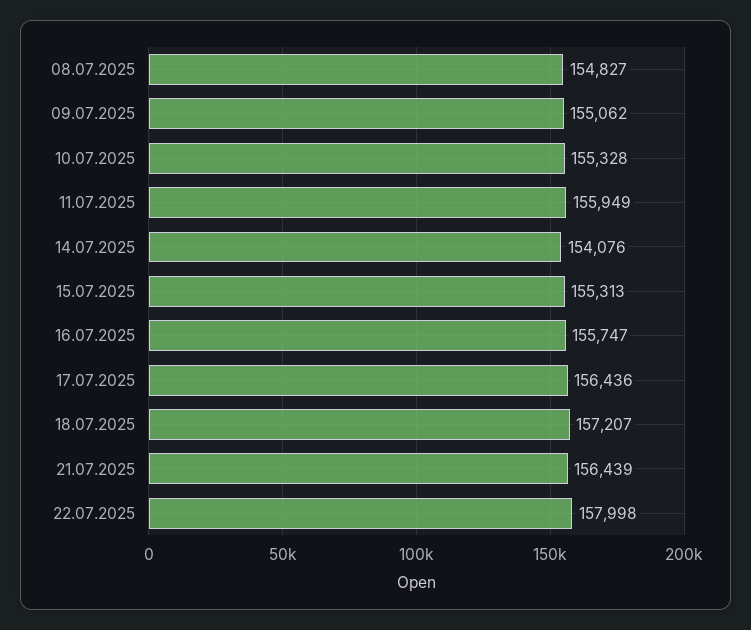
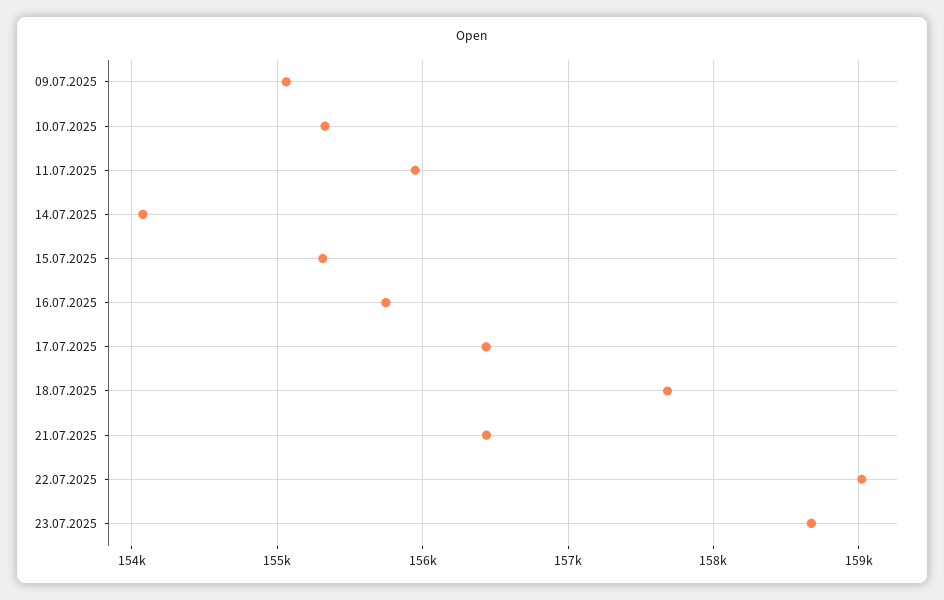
08.07.2025: 154827 -> none
18.07.2025: 157207 -> 157700
22.07.2025: 157998 -> 159000
23.07.2025: none -> 158700

